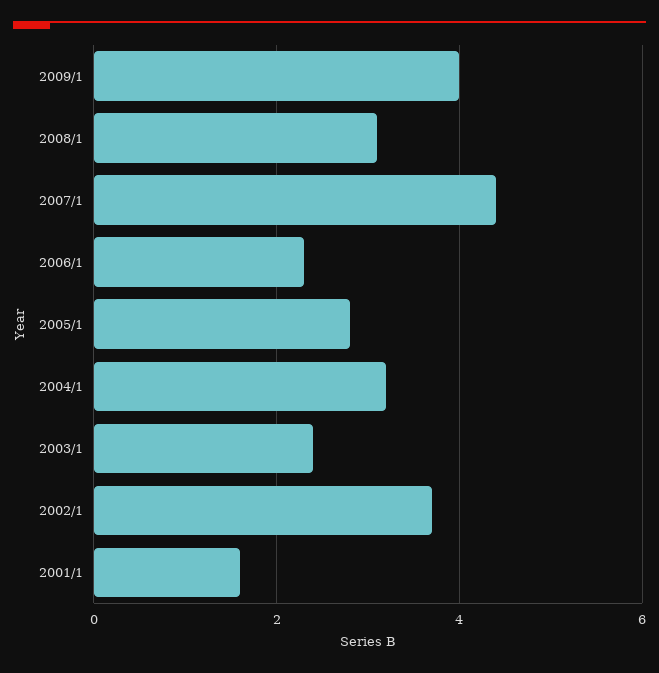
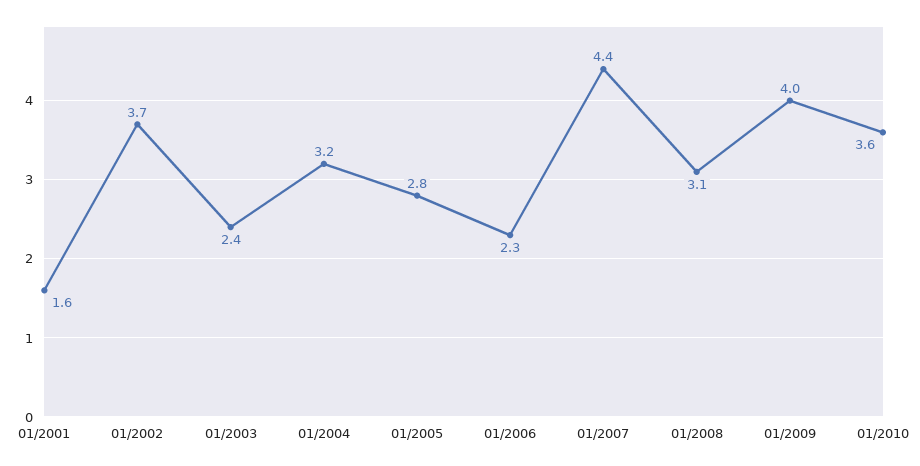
01/2010: none -> 3.6

